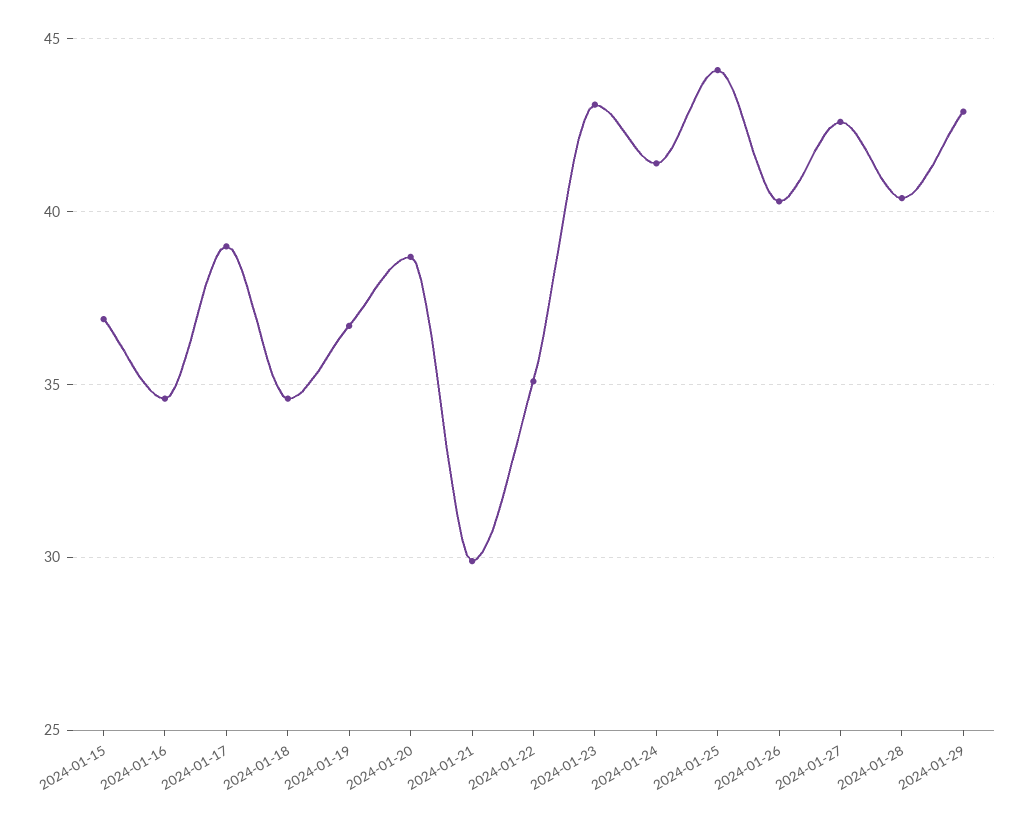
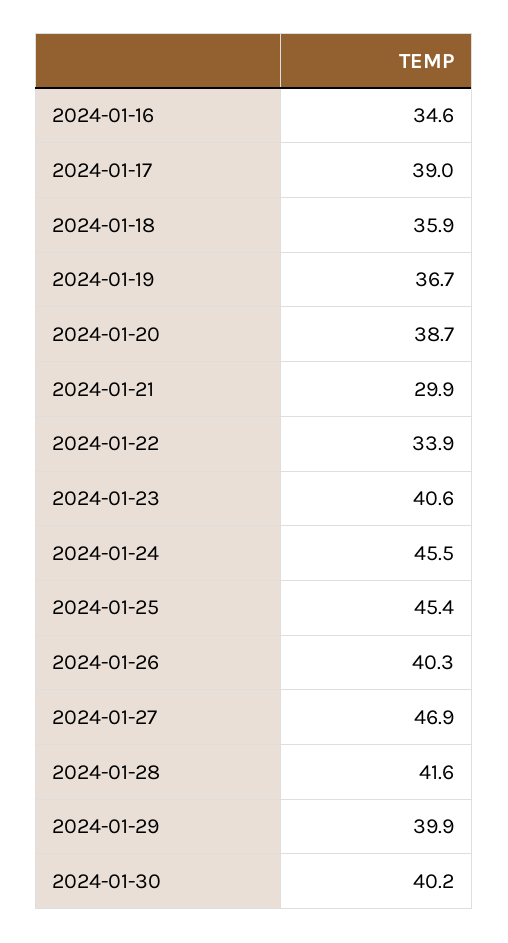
2024-01-15: 37 -> none
2024-01-18: 34.5 -> 35.9
2024-01-22: 35 -> 33.9
2024-01-23: 43 -> 40.6
2024-01-24: 41.5 -> 45.5
2024-01-25: 44 -> 45.4
2024-01-27: 42.5 -> 46.9
2024-01-28: 40.5 -> 41.6
2024-01-29: 43 -> 39.9
2024-01-30: none -> 40.2

